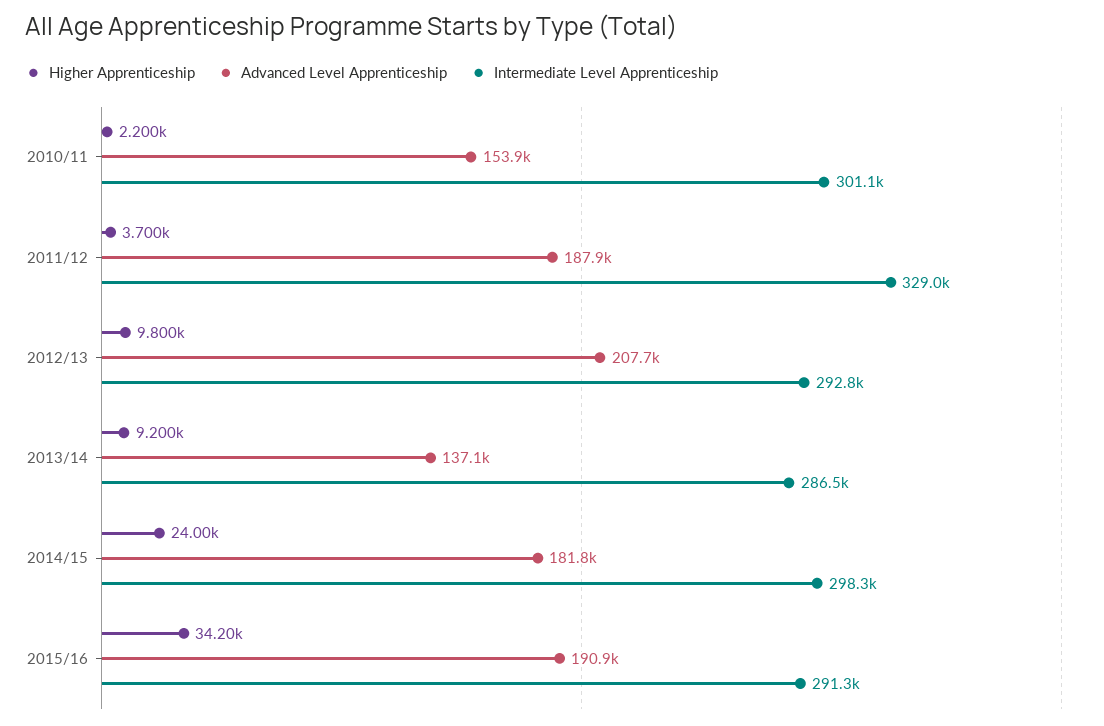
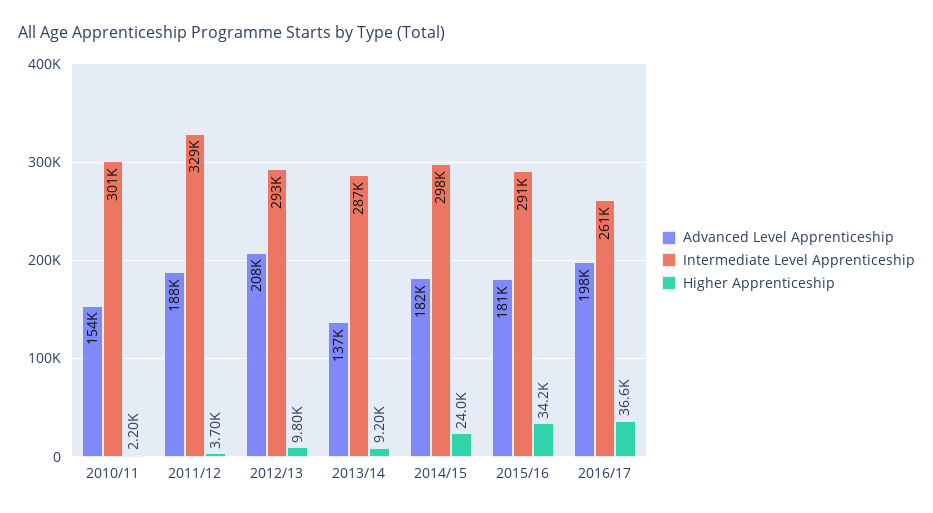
Advanced Level Apprenticeship, 2015/16: 190900 -> 181000
Advanced Level Apprenticeship, 2016/17: none -> 198000
Intermediate Level Apprenticeship, 2016/17: none -> 261000
Higher Apprenticeship, 2016/17: none -> 36600

